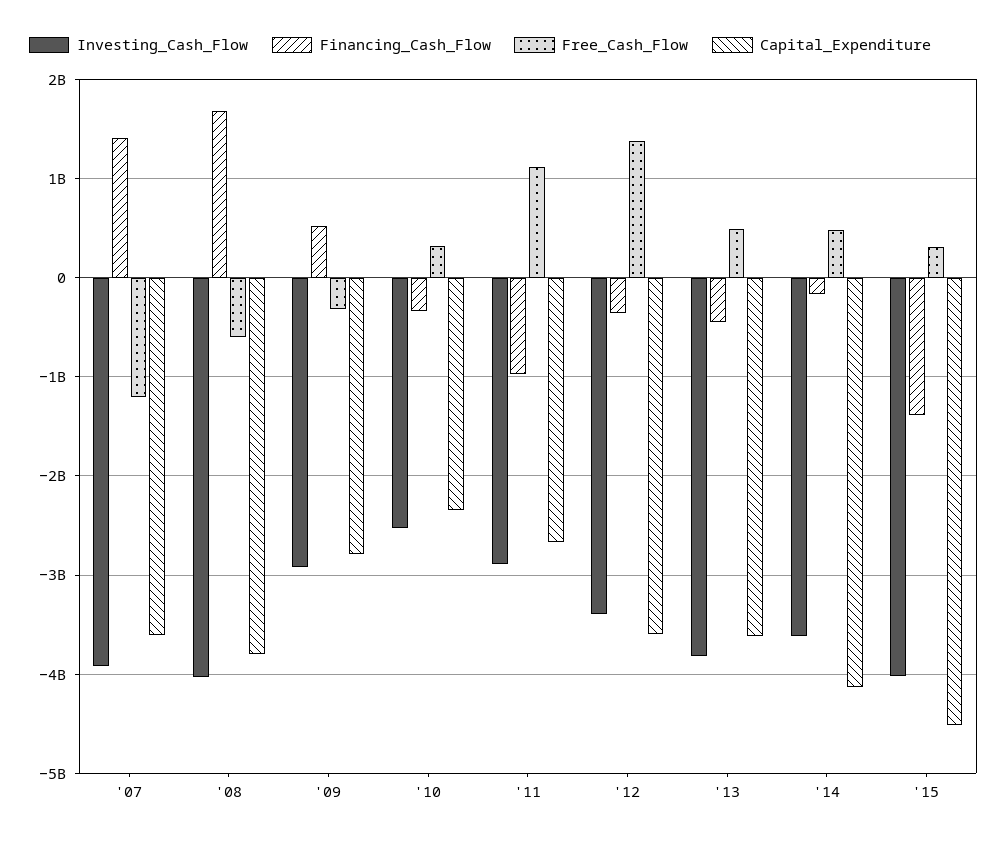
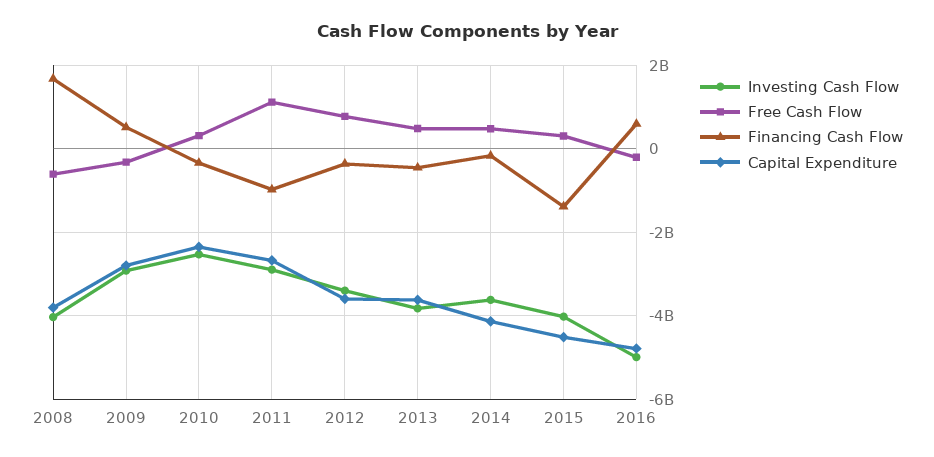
Investing_Cash_Flow, '07: -3900000000 -> none
Financing_Cash_Flow, '07: 1400000000 -> none
Free_Cash_Flow, '07: -1200000000 -> none
Capital_Expenditure, '07: -3600000000 -> none
Free_Cash_Flow, '12: 1400000000 -> 800000000
Investing_Cash_Flow, 2016: none -> -5000000000
Free_Cash_Flow, 2016: none -> -200000000
Financing_Cash_Flow, 2016: none -> 600000000
Capital_Expenditure, 2016: none -> -4800000000

